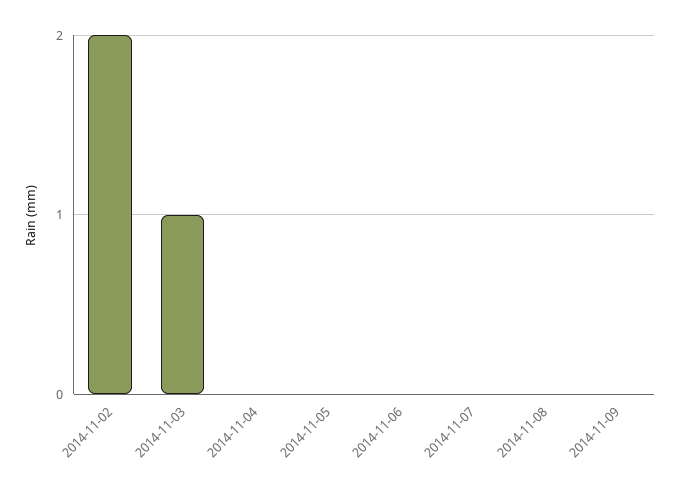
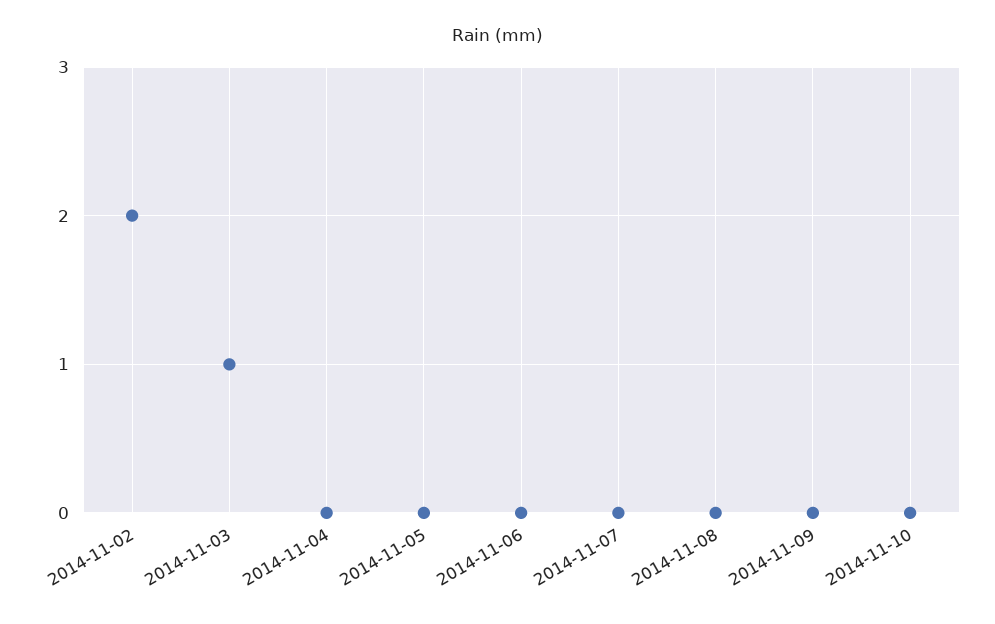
2014-11-10: none -> 0

